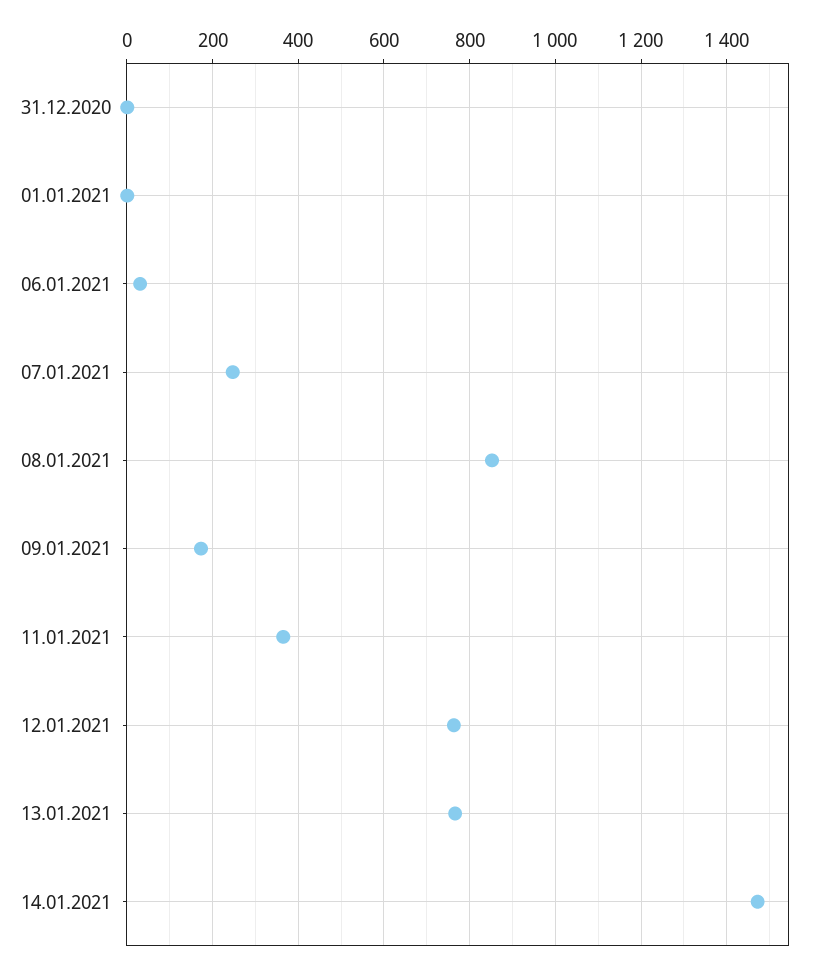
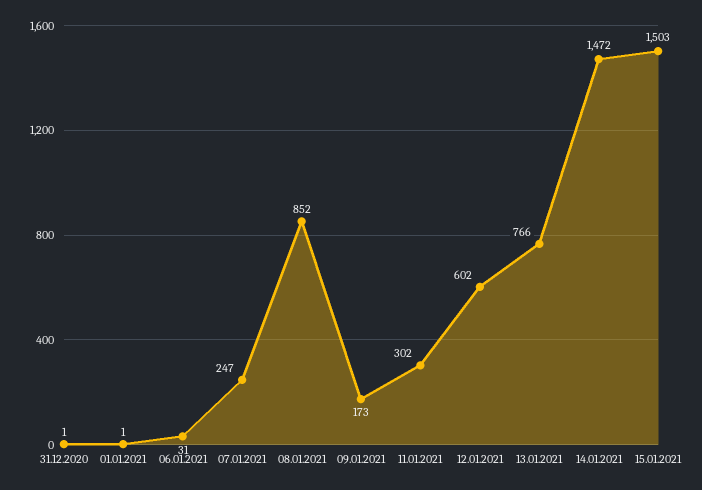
11.01.2021: 360 -> 302
12.01.2021: 760 -> 602
15.01.2021: none -> 1503

